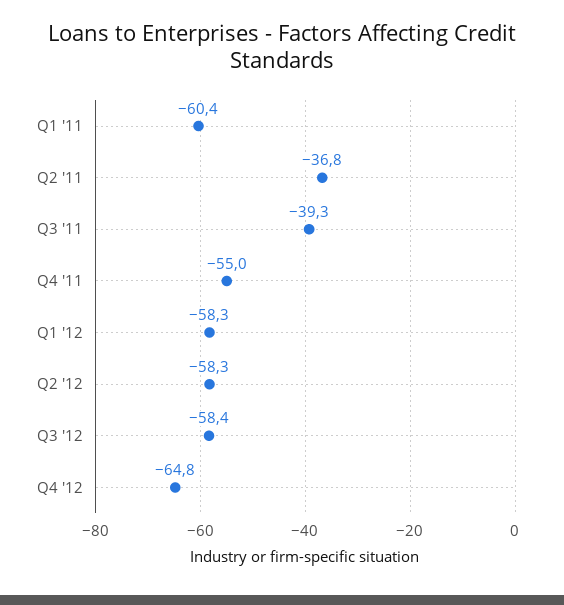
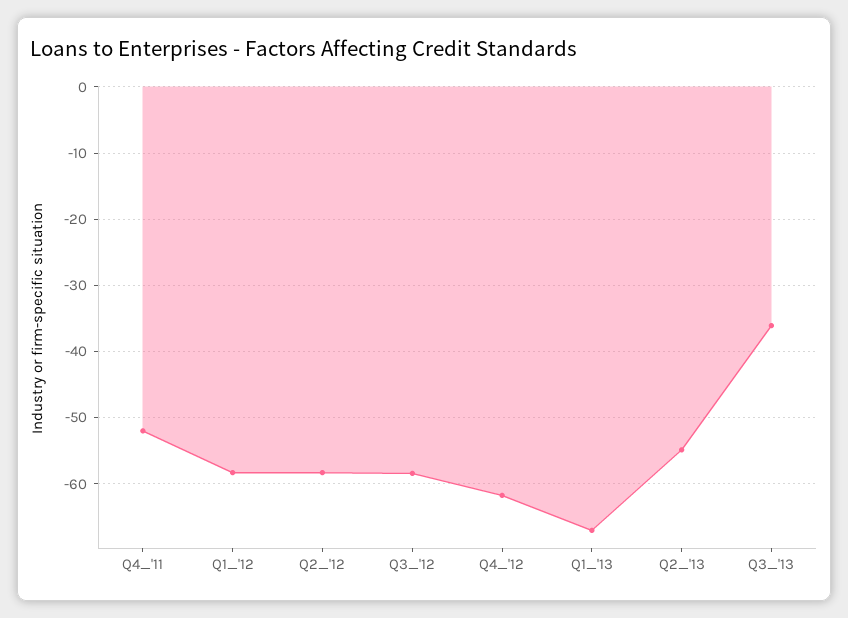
Q1 '11: -60.4 -> none
Q2 '11: -36.8 -> none
Q3 '11: -39.3 -> none
Q4 '11: -55 -> -52
Q4 '12: -64.8 -> -62
Q1_'13: none -> -67
Q2_'13: none -> -55
Q3_'13: none -> -36

